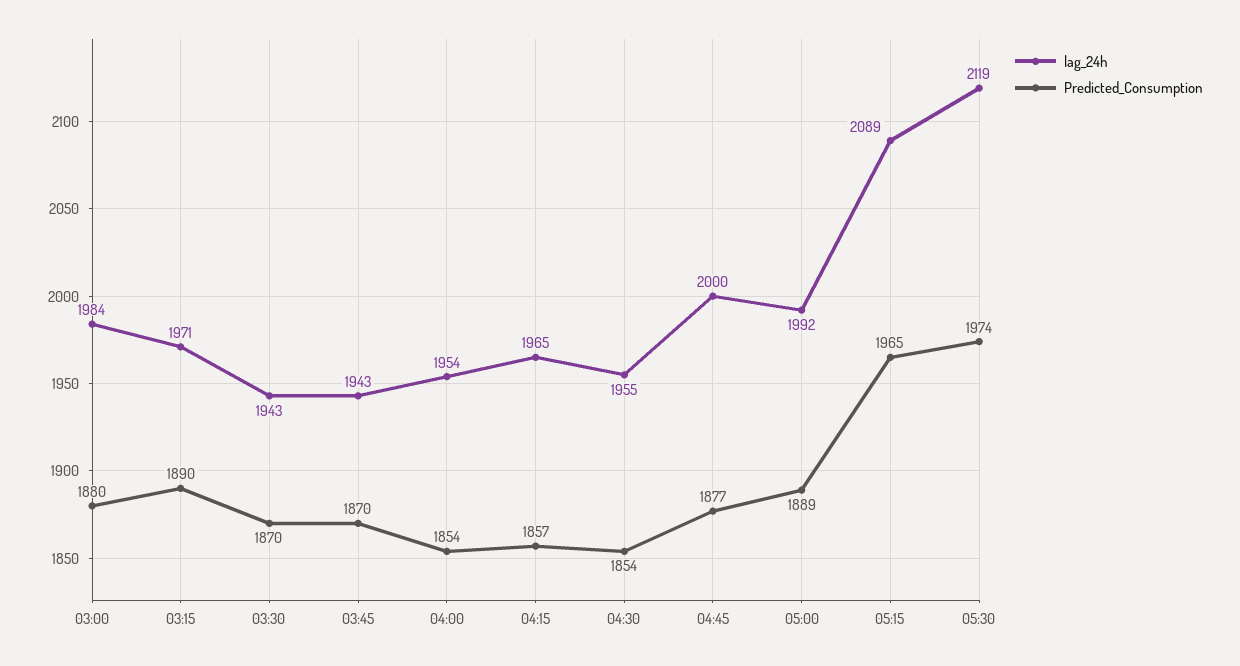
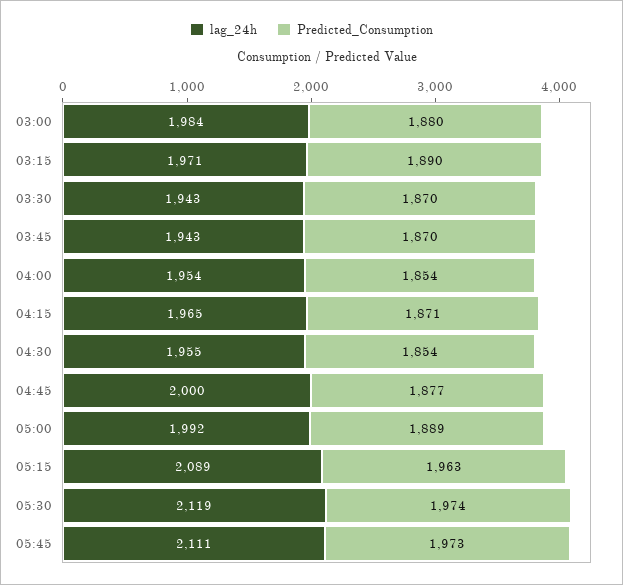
Predicted_Consumption, 04:15: 1857 -> 1871
Predicted_Consumption, 05:15: 1965 -> 1963
lag_24h, 05:45: none -> 2111
Predicted_Consumption, 05:45: none -> 1973

